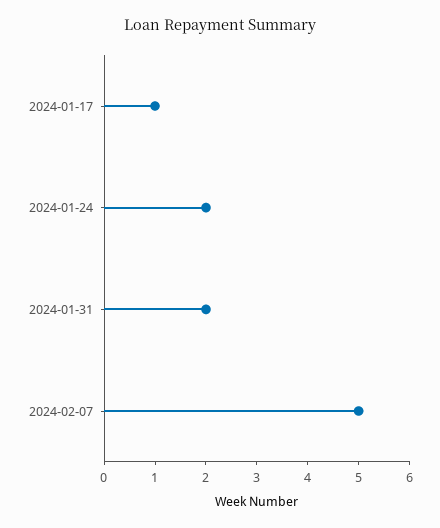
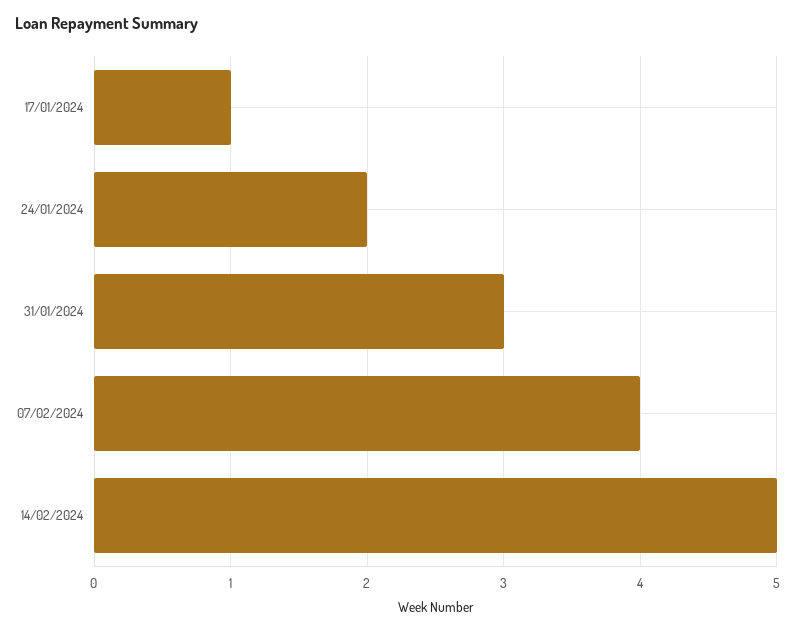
2024-01-31: 2 -> 3
2024-02-07: 5 -> 4
14/02/2024: none -> 5

